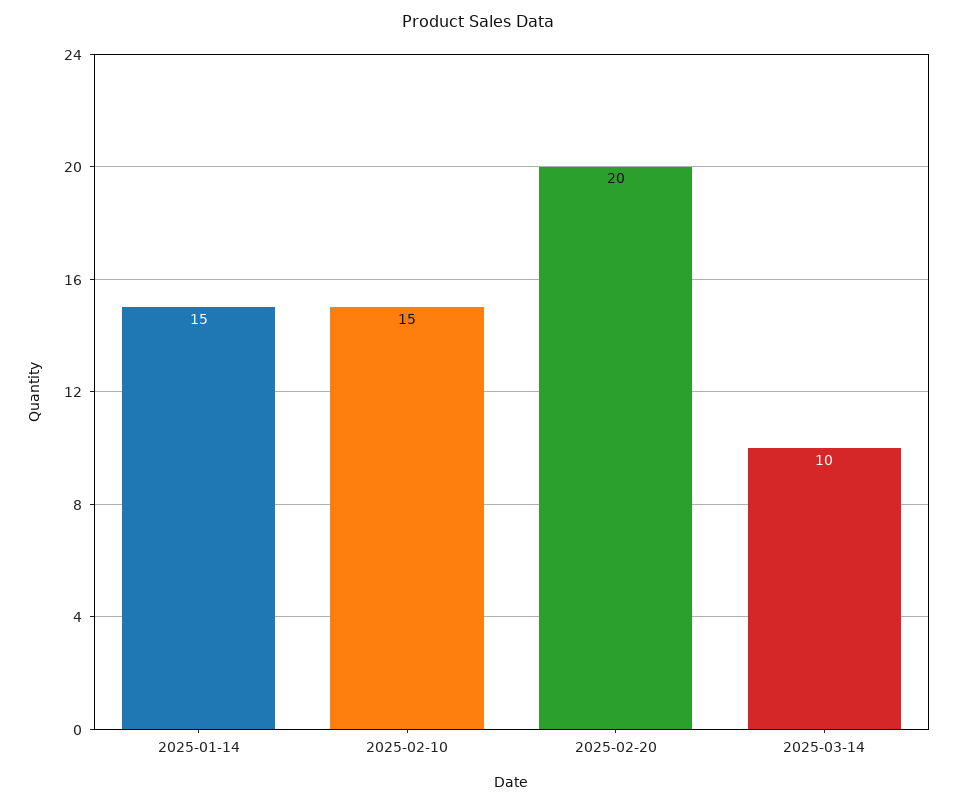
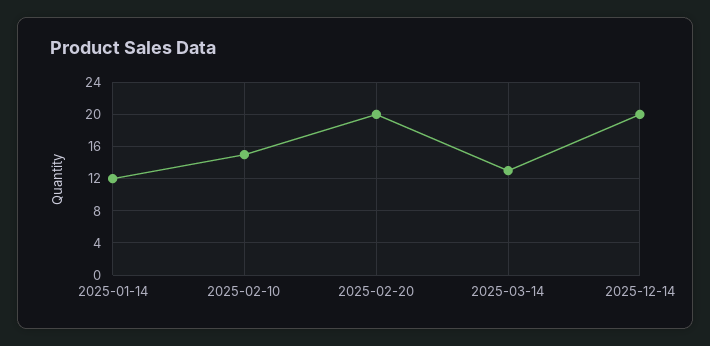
2025-01-14: 15 -> 12
2025-03-14: 10 -> 13
2025-12-14: none -> 20

